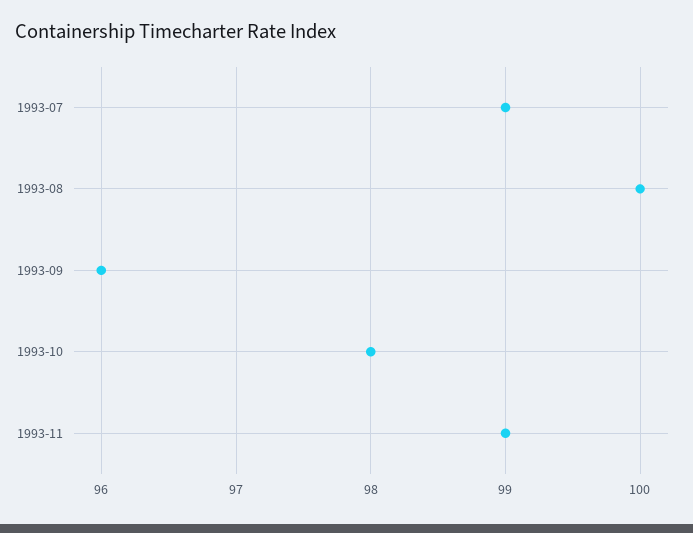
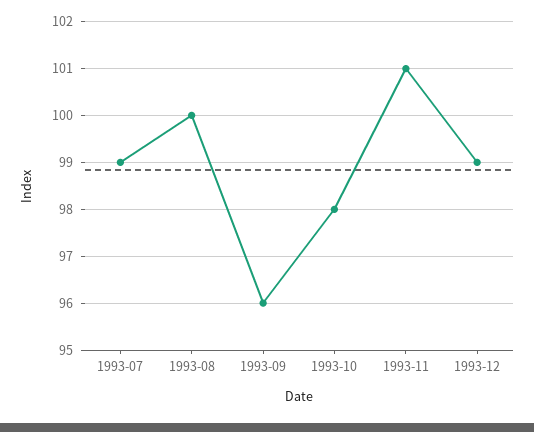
1993-11: 99 -> 101
1993-12: none -> 99

